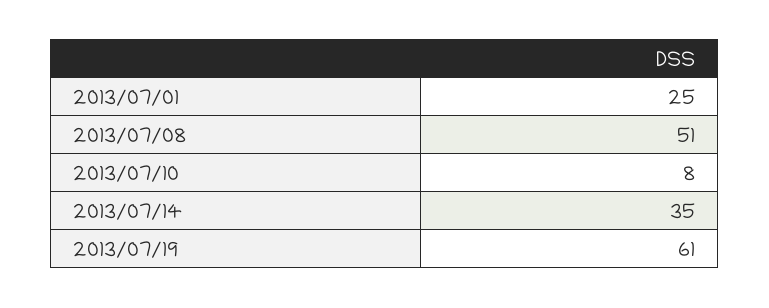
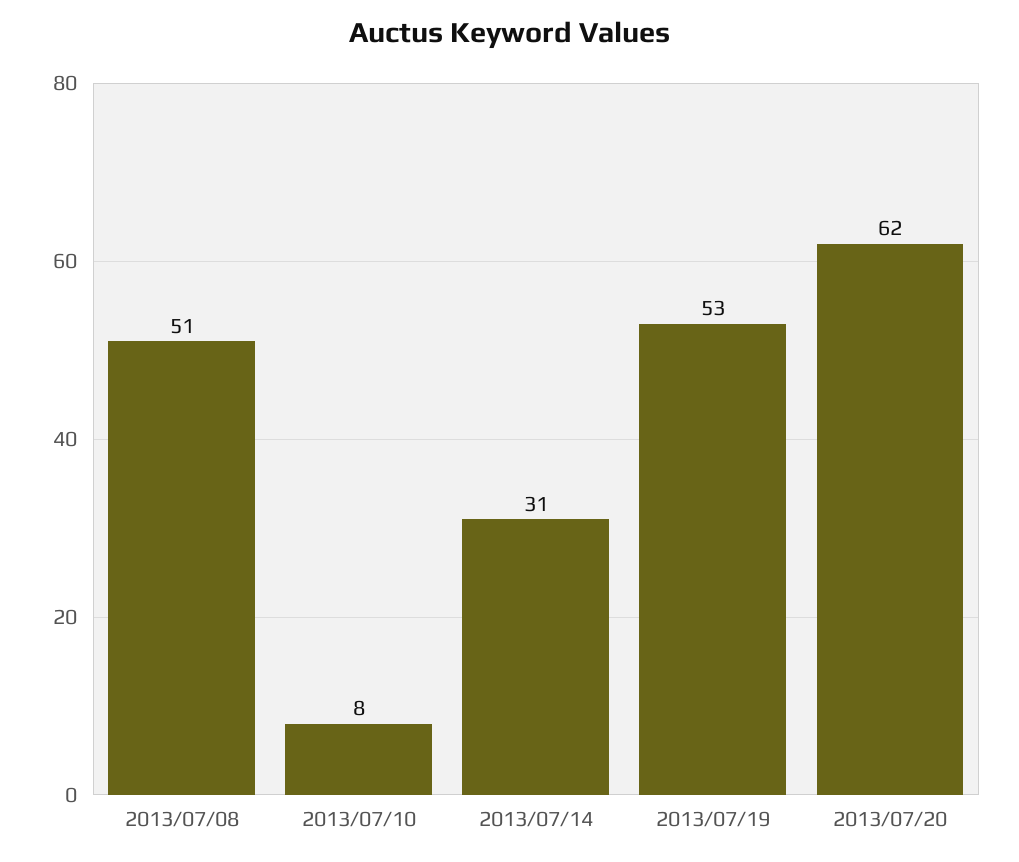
2013/07/01: 25 -> none
2013/07/14: 35 -> 31
2013/07/19: 61 -> 53
2013/07/20: none -> 62

